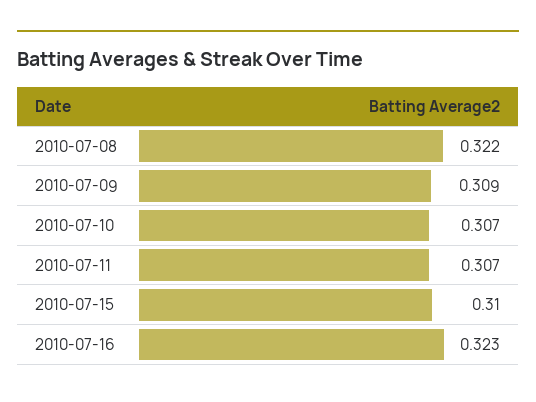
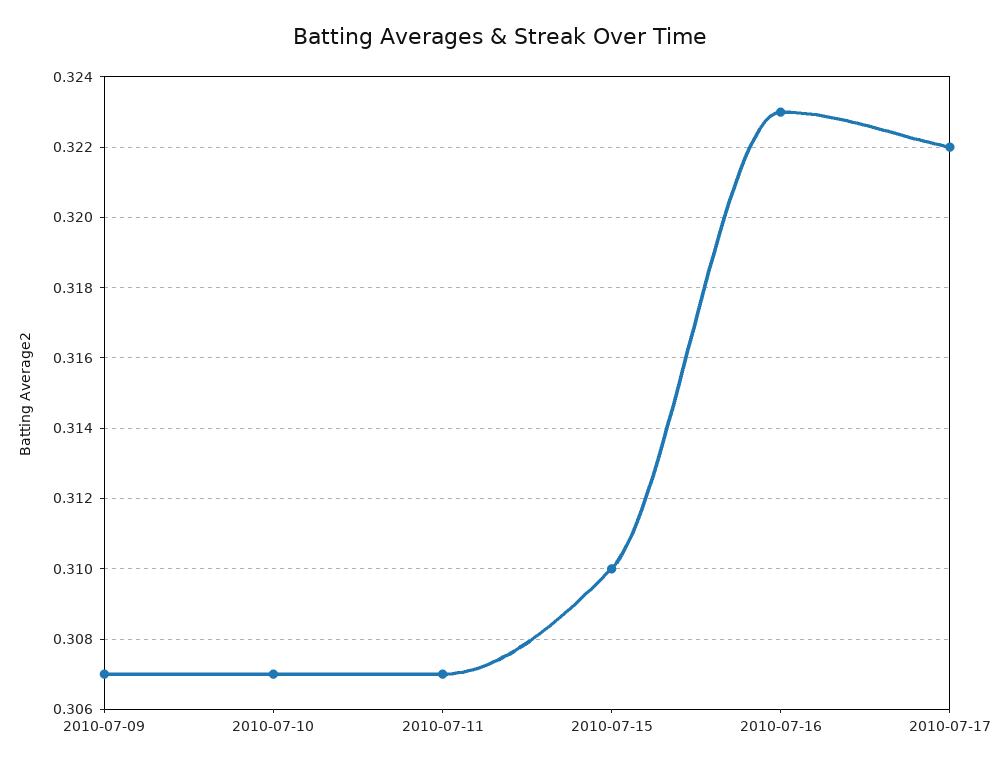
2010-07-08: 0.322 -> none
2010-07-09: 0.309 -> 0.307
2010-07-17: none -> 0.322

